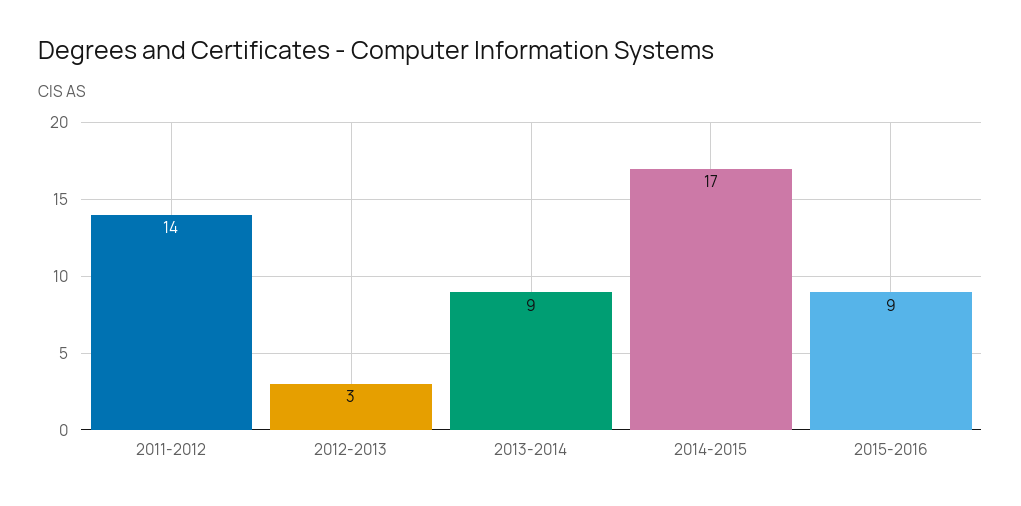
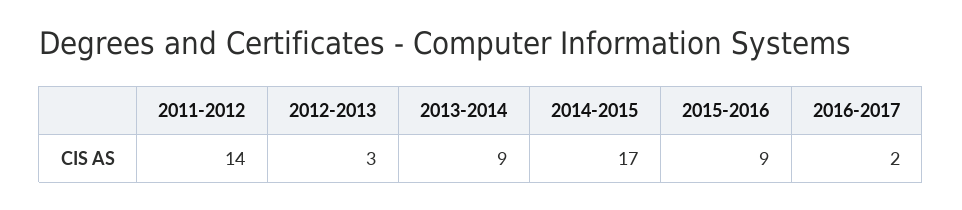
2016-2017: none -> 2

